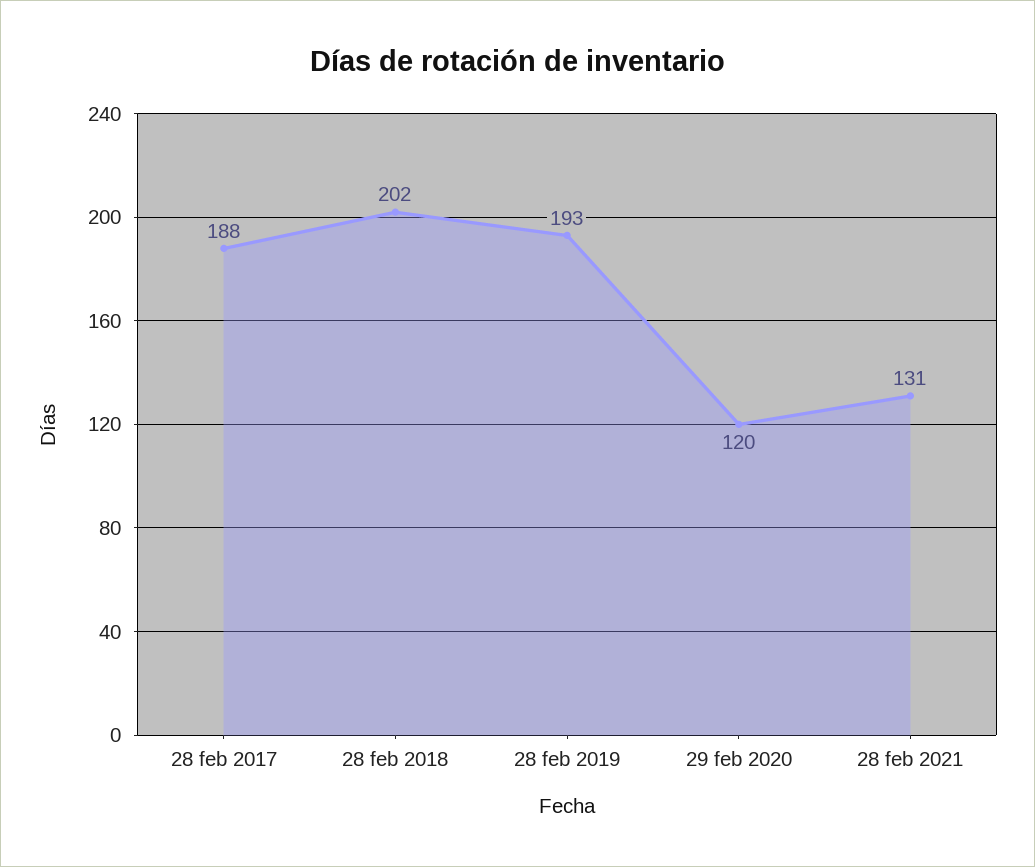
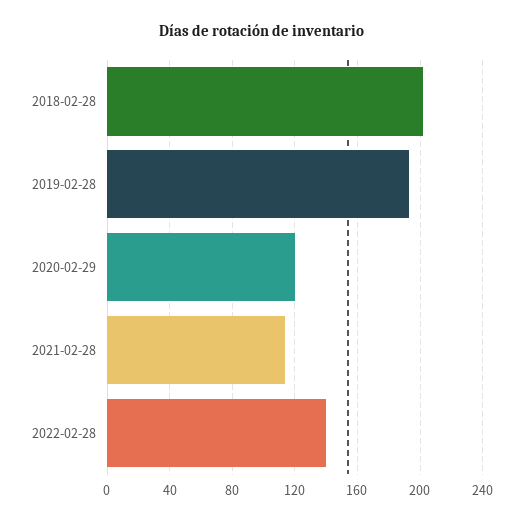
28 feb 2017: 188 -> none
28 feb 2021: 131 -> 115
2022-02-28: none -> 140

